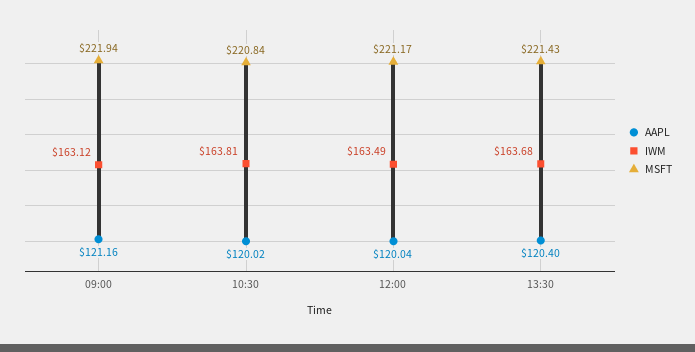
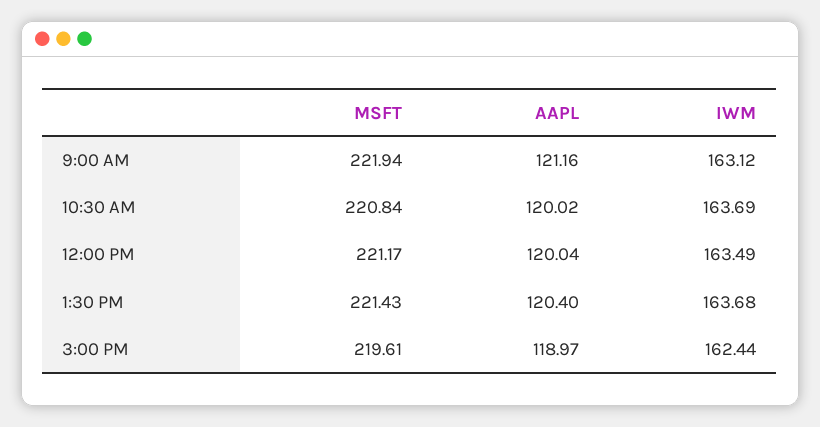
IWM, 10:30: 163.81 -> 163.69
MSFT, 3:00 PM: none -> 219.61
AAPL, 3:00 PM: none -> 118.97
IWM, 3:00 PM: none -> 162.44

